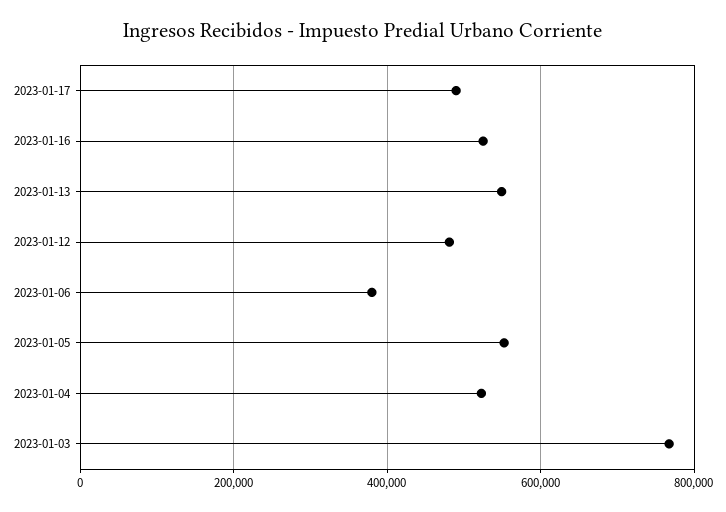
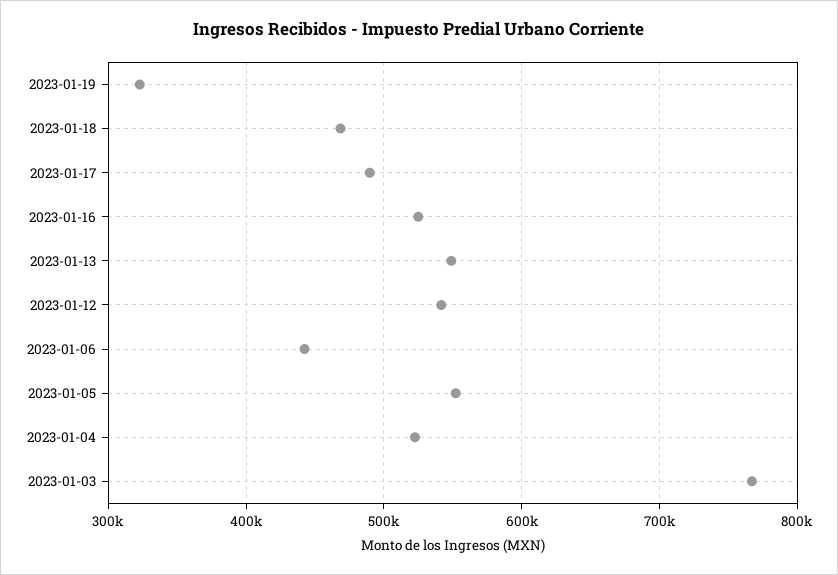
2023-01-12: 480000 -> 540000
2023-01-06: 380000 -> 440000
2023-01-19: none -> 320000
2023-01-18: none -> 470000

